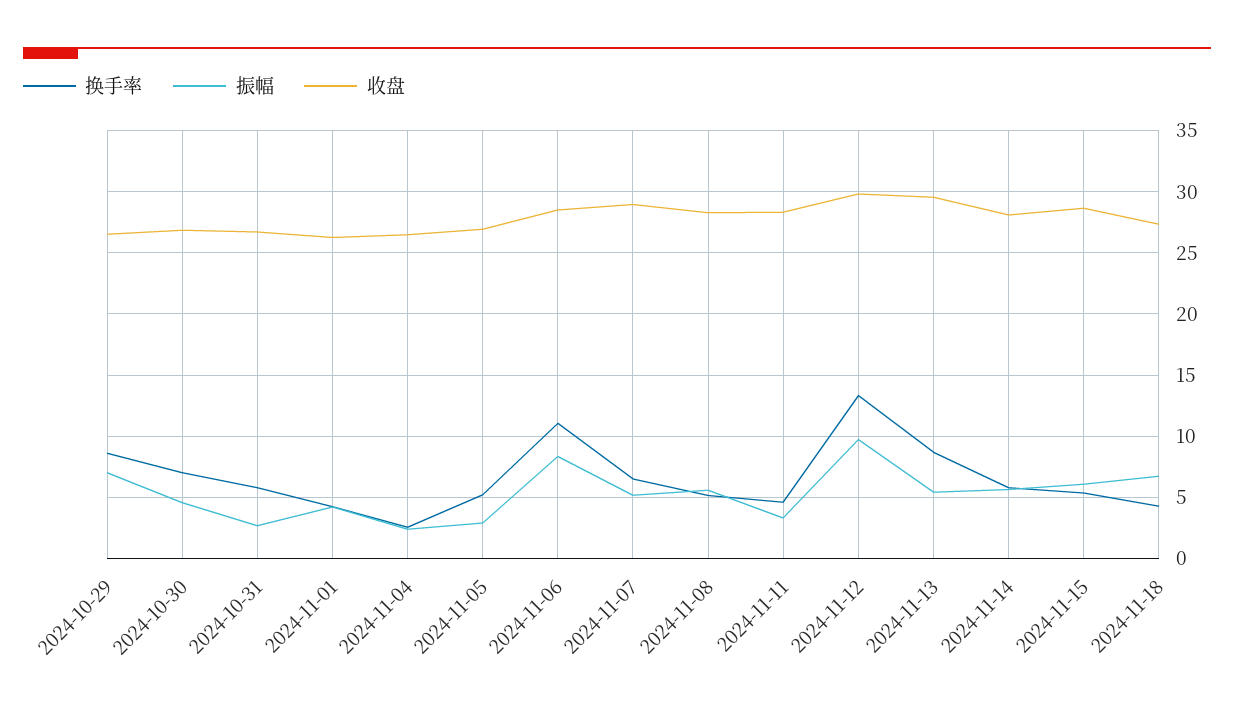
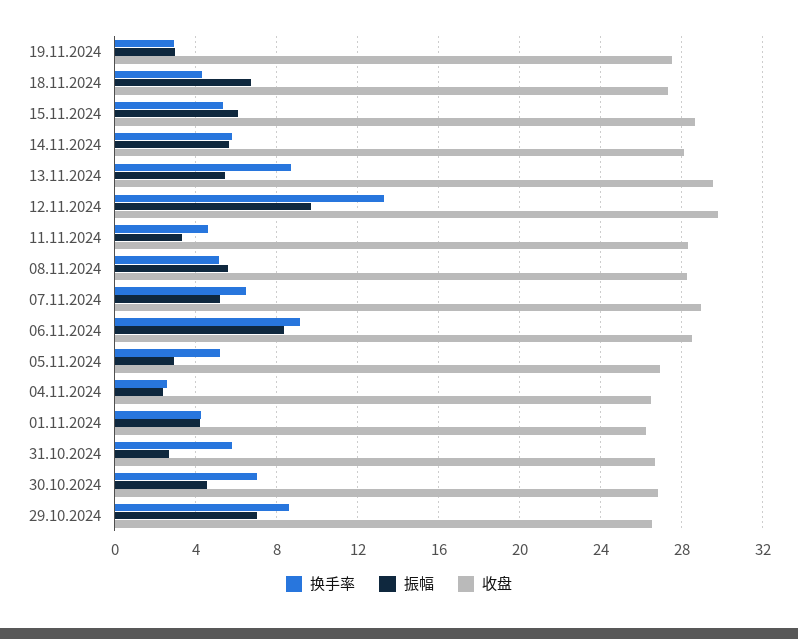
换手率, 2024-11-06: 11 -> 9
换手率, 19.11.2024: none -> 3
振幅, 19.11.2024: none -> 3
收盘, 19.11.2024: none -> 27.5

